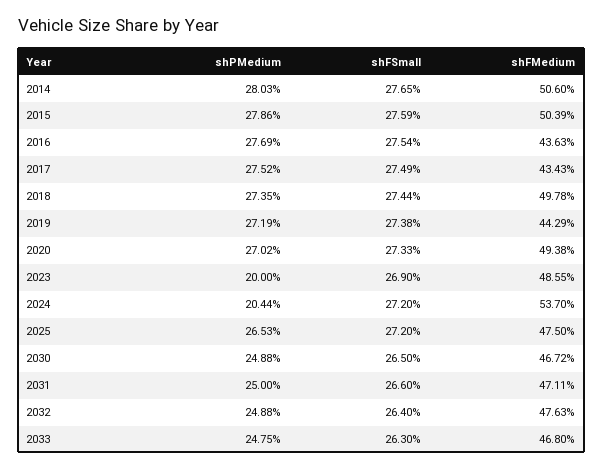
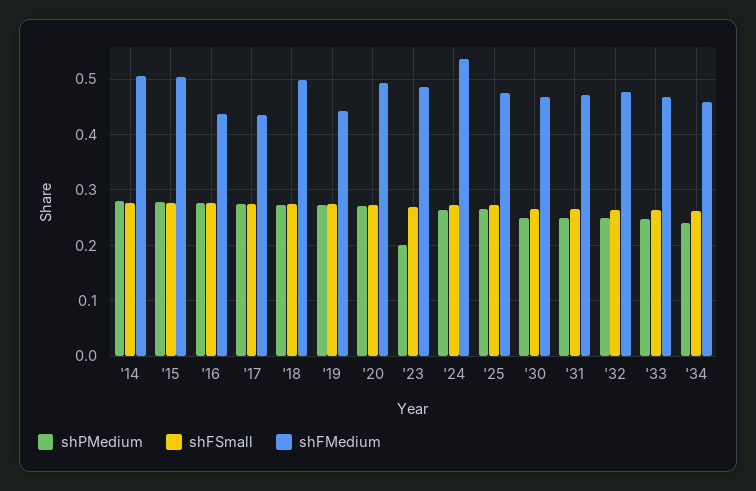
shPMedium, 2024: 0.2044 -> 0.26
shPMedium, '34: none -> 0.24
shFSmall, '34: none -> 0.26
shFMedium, '34: none -> 0.46

